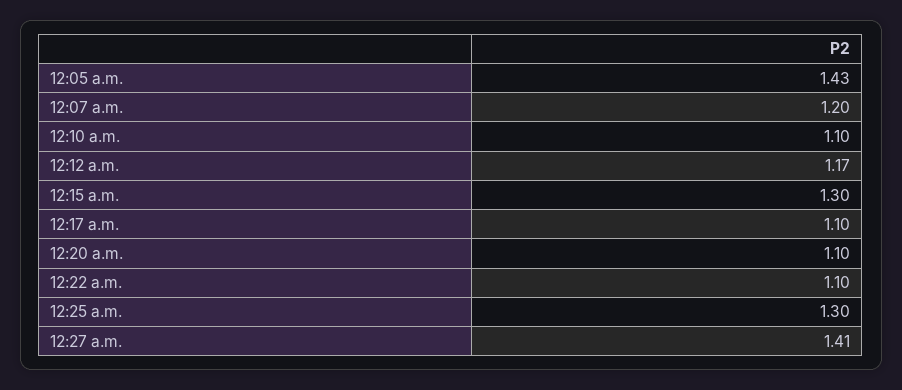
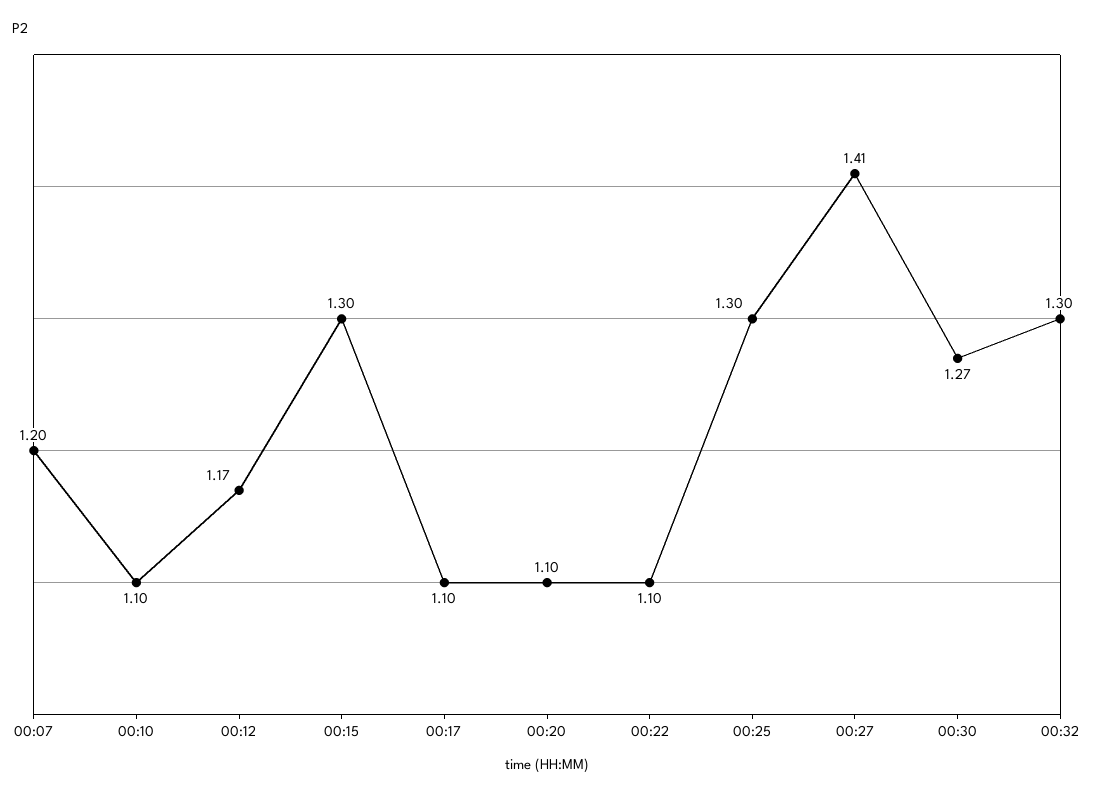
12:05 a.m.: 1.43 -> none
00:30: none -> 1.27
00:32: none -> 1.3

